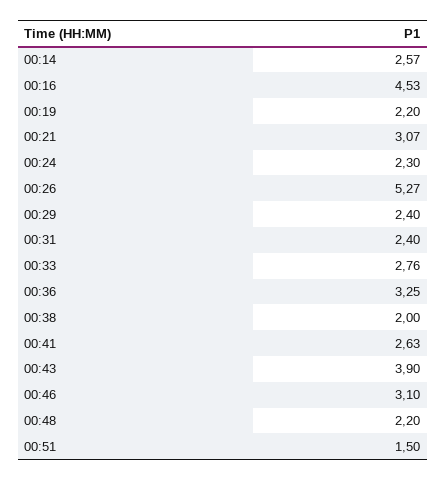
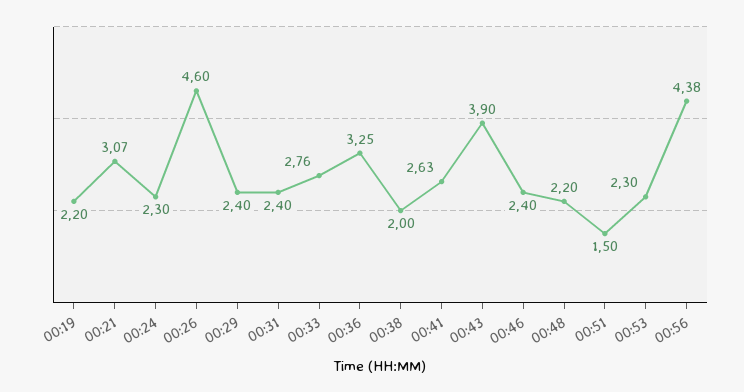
00:14: 2.57 -> none
00:16: 4.53 -> none
00:26: 5.27 -> 4.6
00:46: 3.1 -> 2.4
00:53: none -> 2.3
00:56: none -> 4.38

